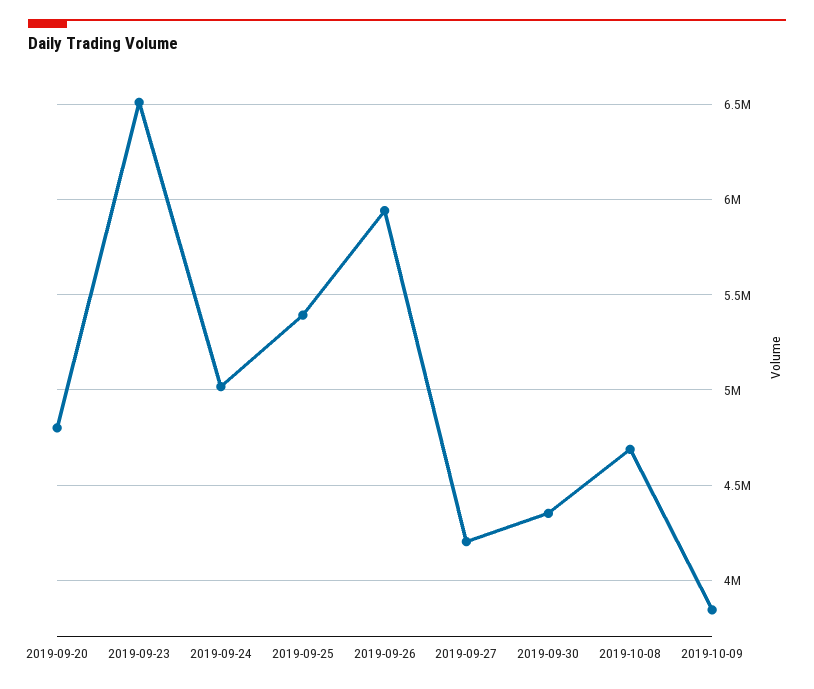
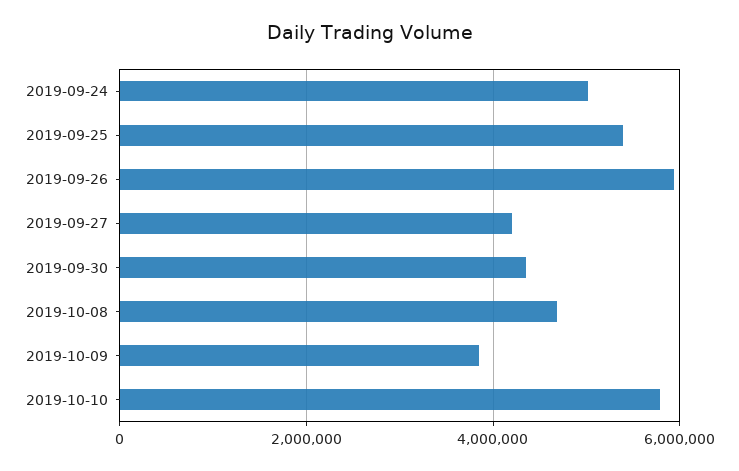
2019-09-20: 4800000 -> none
2019-09-23: 6500000 -> none
2019-10-10: none -> 5800000

